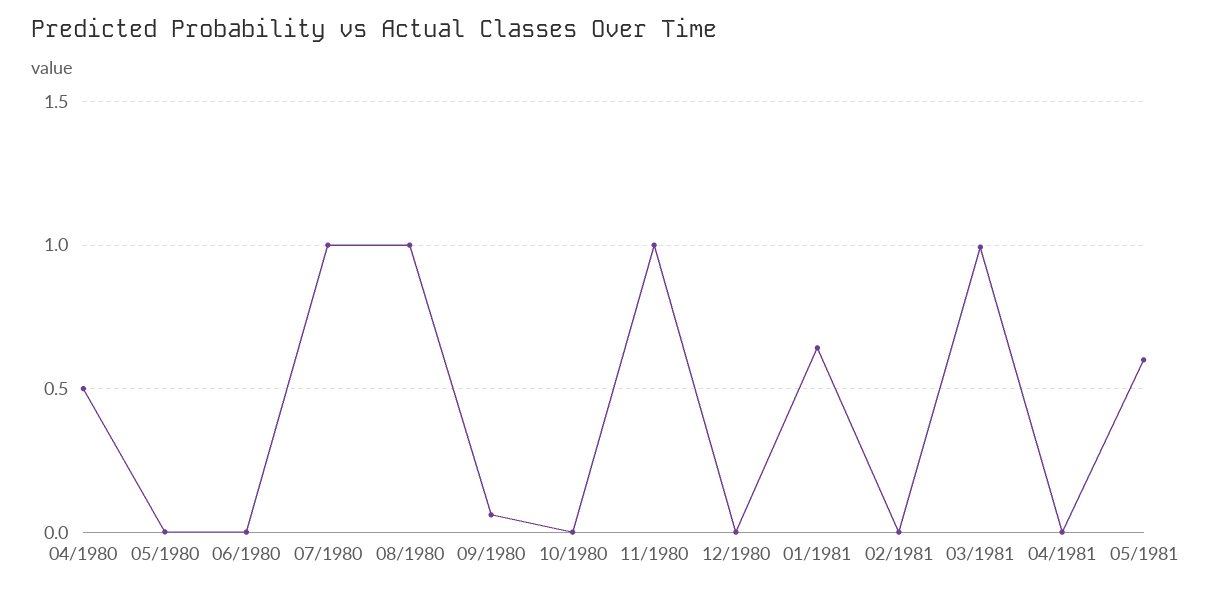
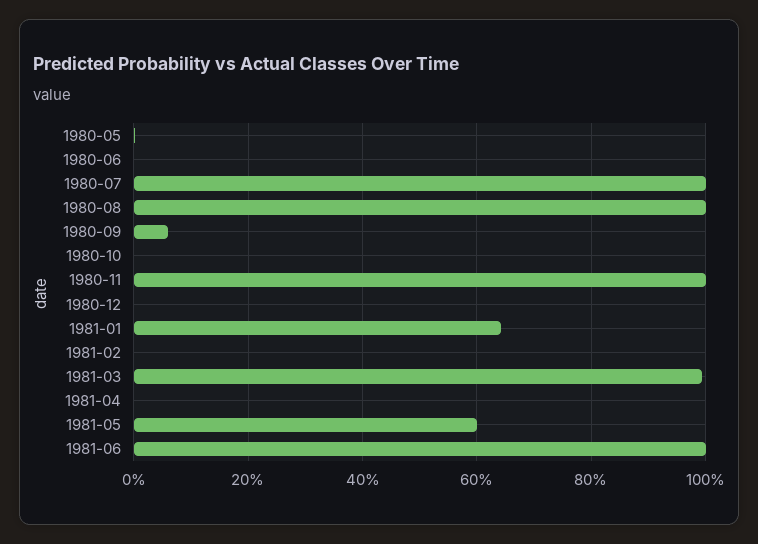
04/1980: 0.5 -> none
1981-06: none -> 1

